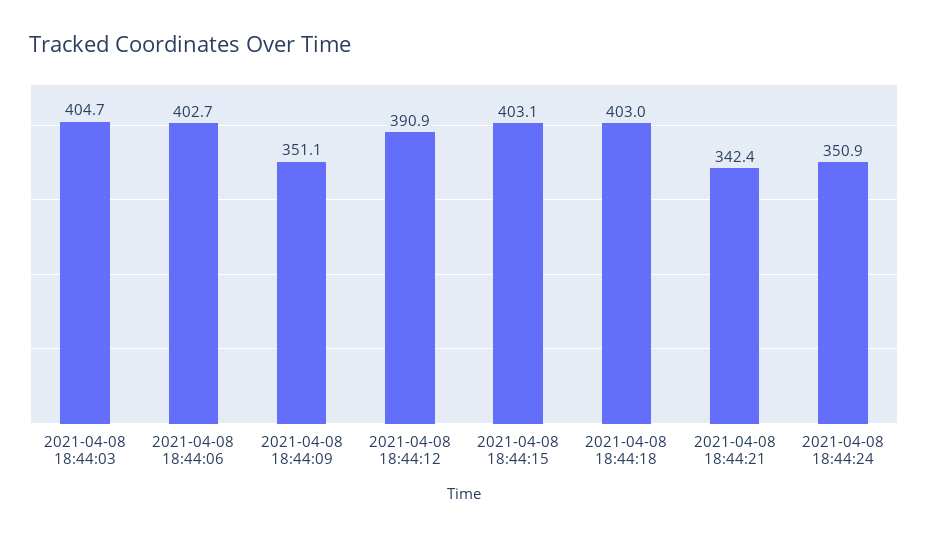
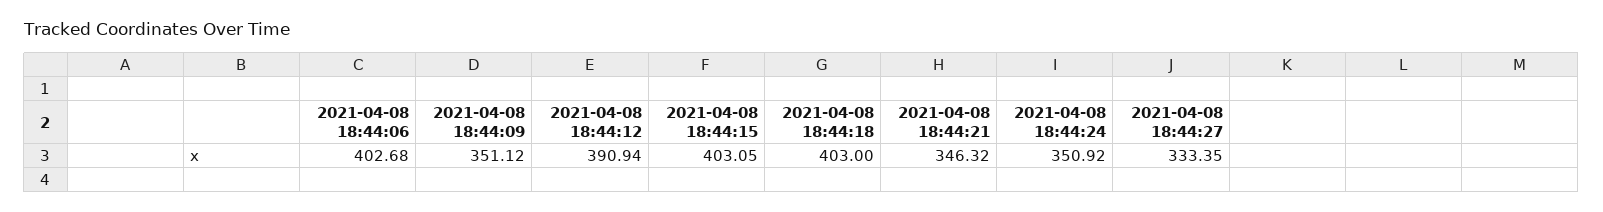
2021-04-08 18:44:03: 404.7 -> none
2021-04-08 18:44:21: 342.4 -> 346.32
2021-04-08 18:44:27: none -> 333.35

